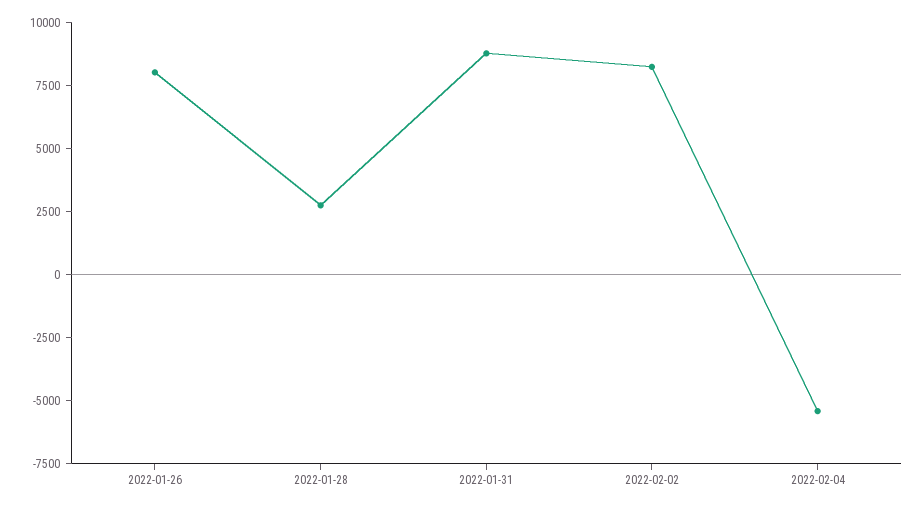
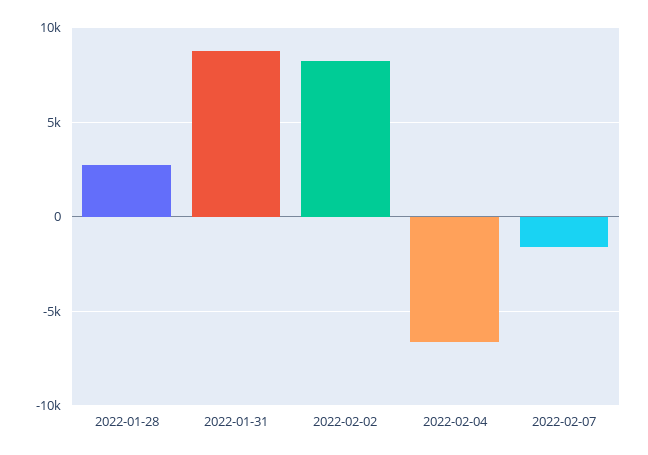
2022-01-26: 8000 -> none
2022-02-04: -5500 -> -6500
2022-02-07: none -> -1500

